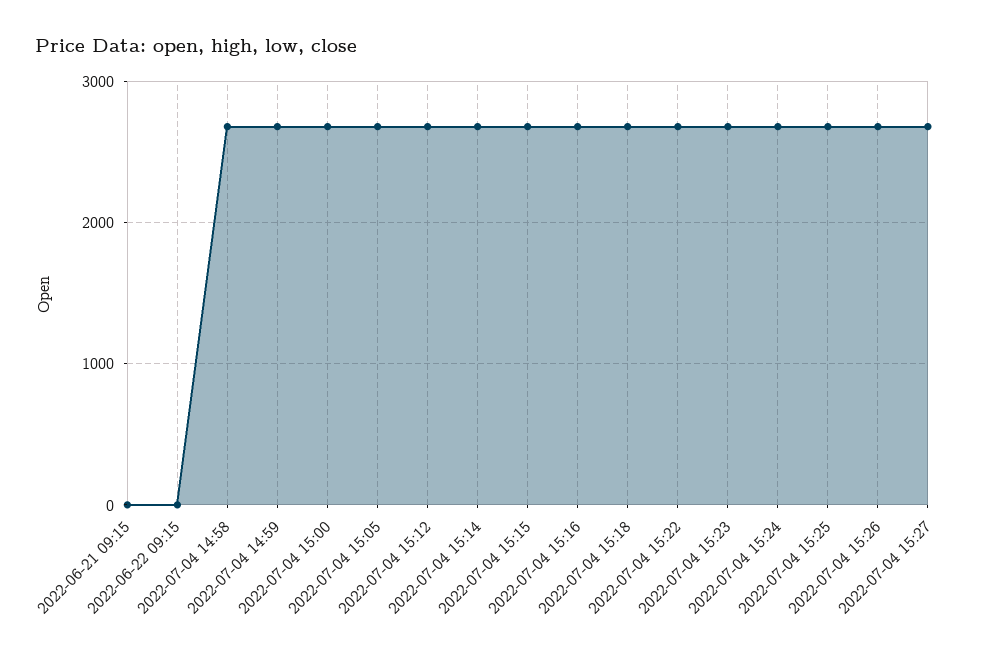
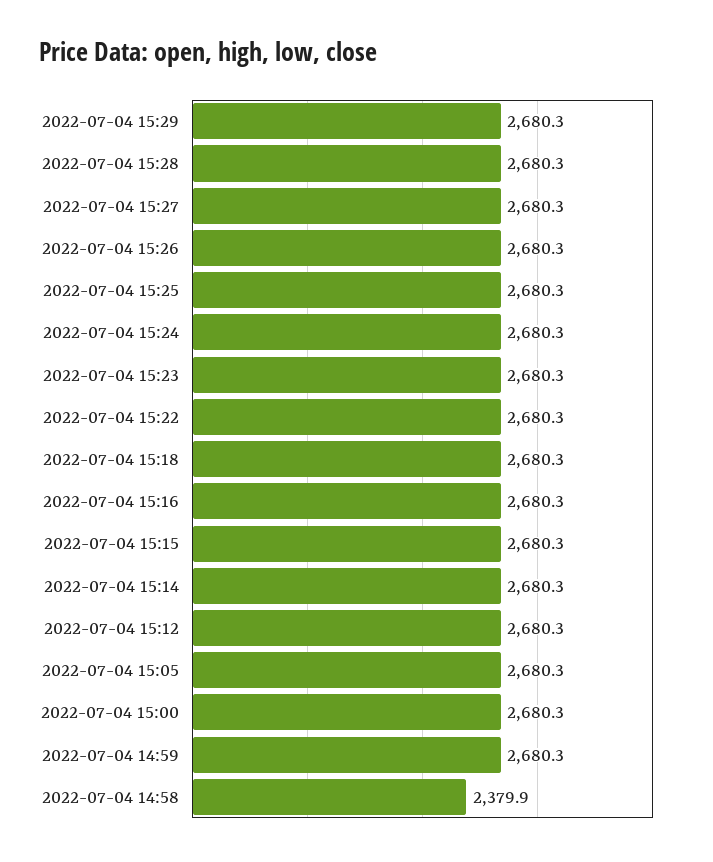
2022-06-21 09:15: 0 -> none
2022-06-22 09:15: 0 -> none
2022-07-04 14:58: 2700 -> 2379.9
2022-07-04 15:29: none -> 2680.3
2022-07-04 15:28: none -> 2680.3

